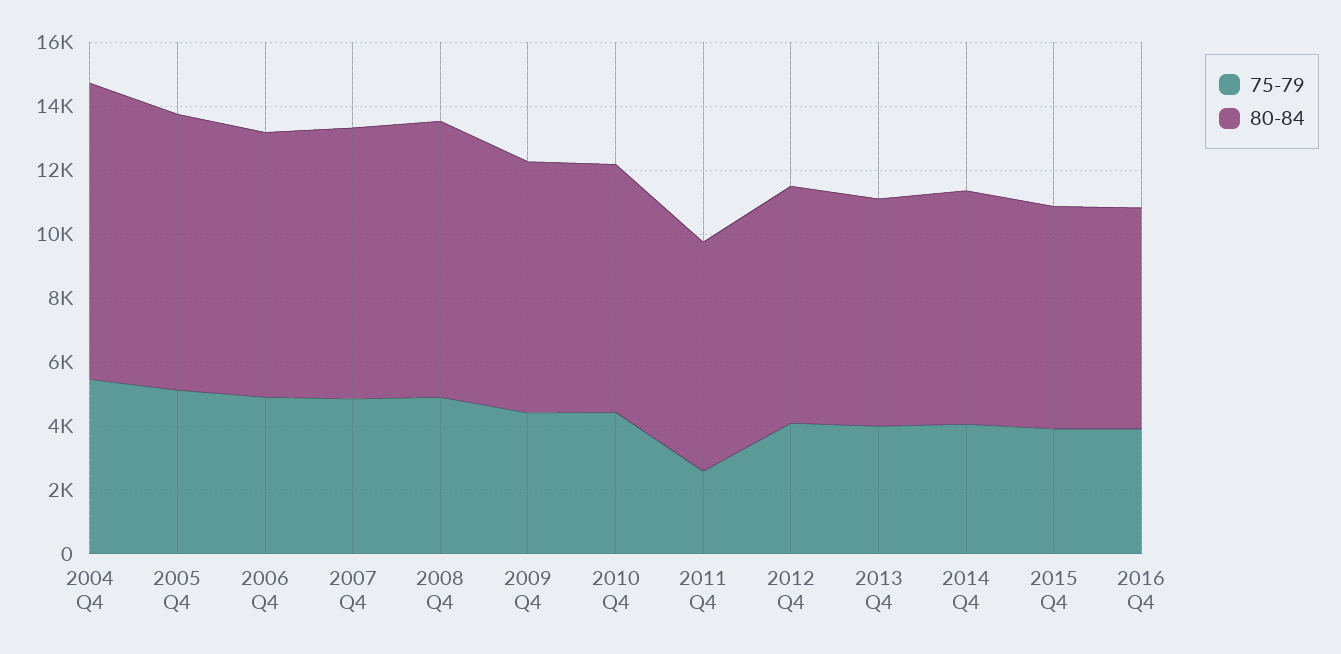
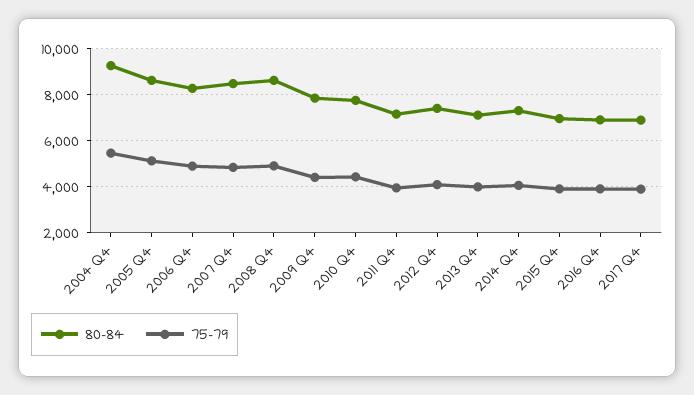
75-79, 2011 Q4: 2500 -> 4000
80-84, 2017 Q4: none -> 7000
75-79, 2017 Q4: none -> 4000

